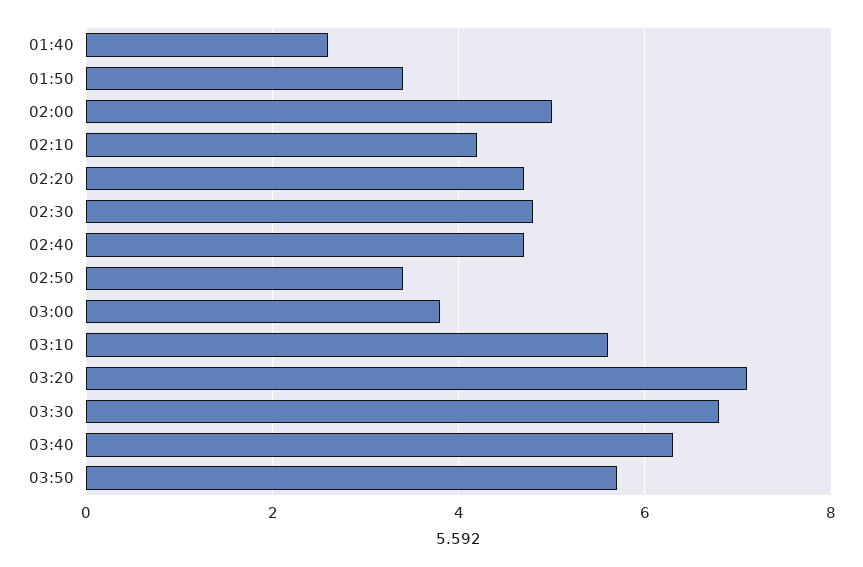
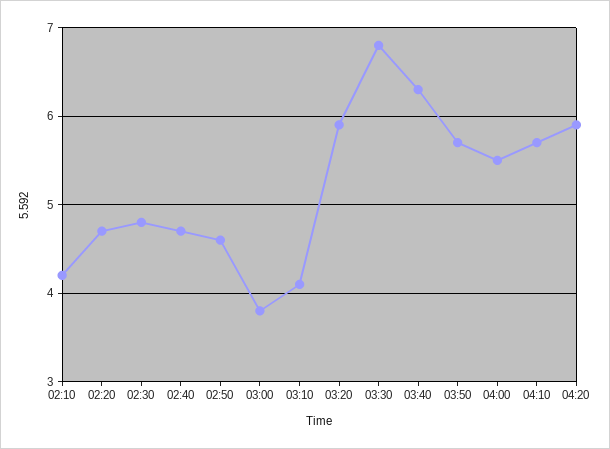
01:40: 2.5 -> none
01:50: 3.5 -> none
02:00: 5 -> none
02:50: 3.5 -> 4.6
03:10: 5.5 -> 4.1
03:20: 7 -> 5.9
04:00: none -> 5.5
04:10: none -> 5.7
04:20: none -> 5.9

